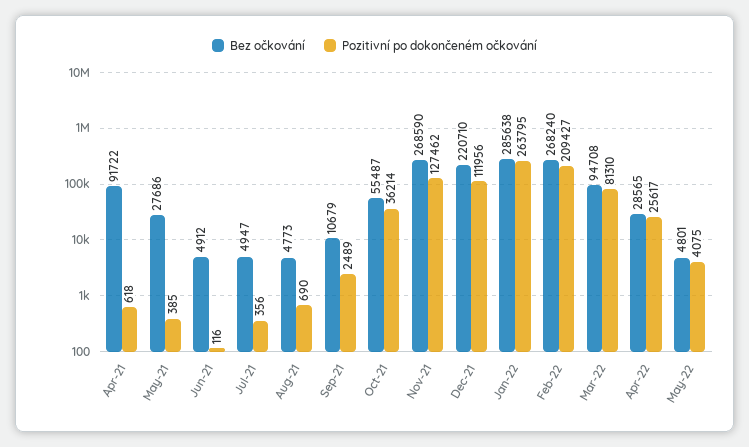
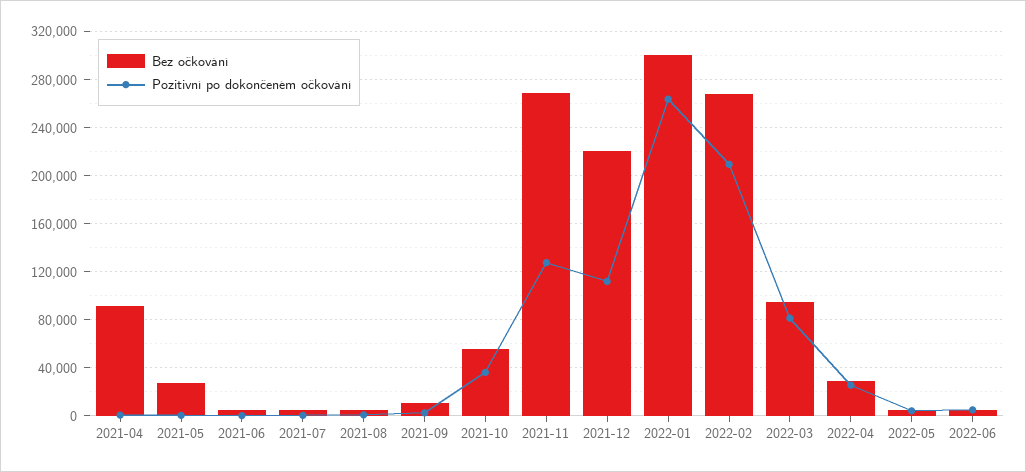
Bez očkování, Jan-22: 285638 -> 300000
Bez očkování, 2022-06: none -> 5000
Pozitivní po dokončeném očkování, 2022-06: none -> 5000

